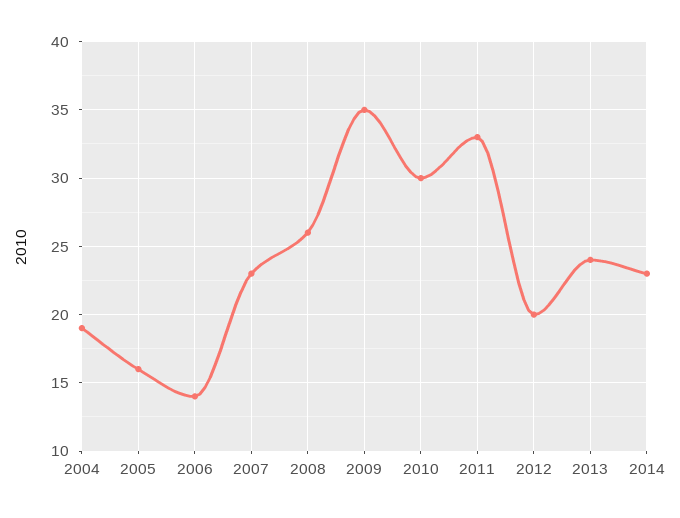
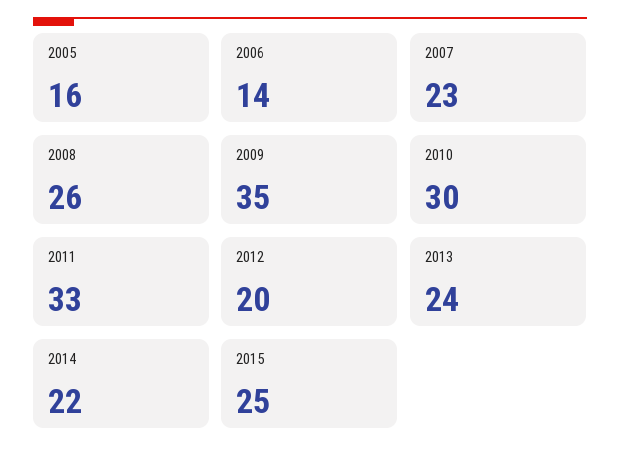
2004: 19 -> none
2014: 23 -> 22
2015: none -> 25

